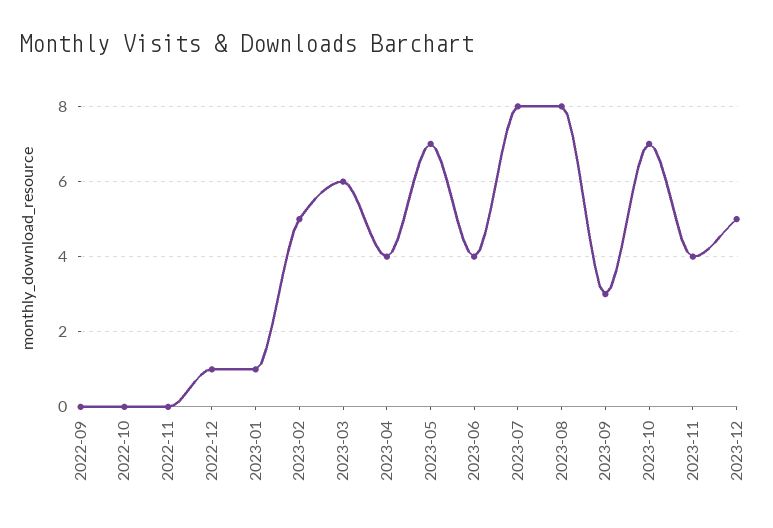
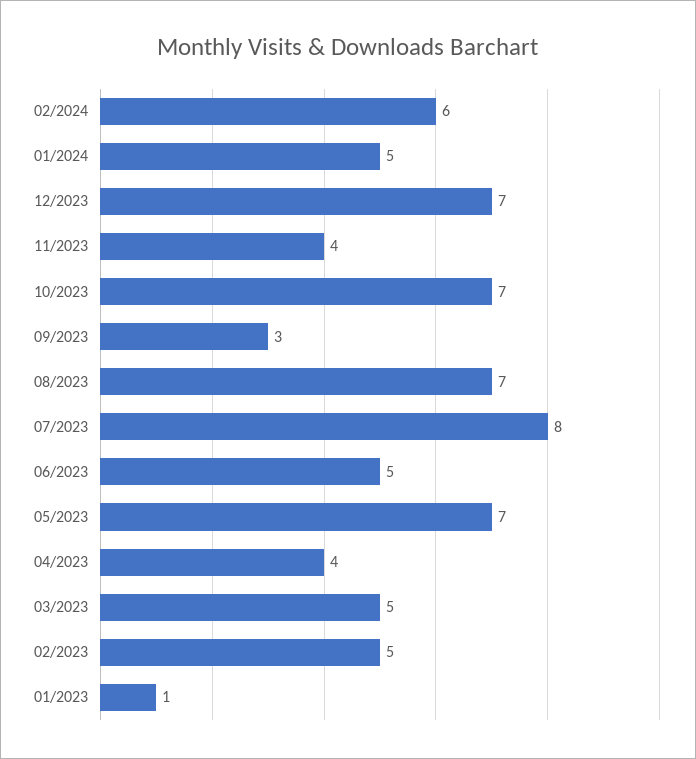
2022-09: 0 -> none
2022-10: 0 -> none
2022-11: 0 -> none
2022-12: 1 -> none
2023-03: 6 -> 5
2023-06: 4 -> 5
2023-08: 8 -> 7
2023-12: 5 -> 7
02/2024: none -> 6
01/2024: none -> 5

